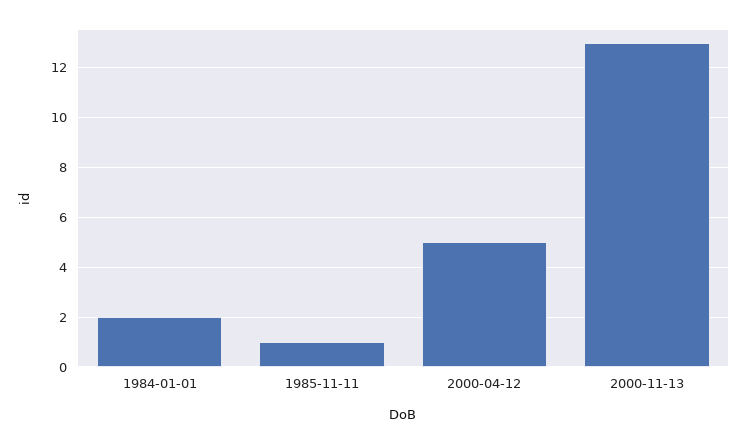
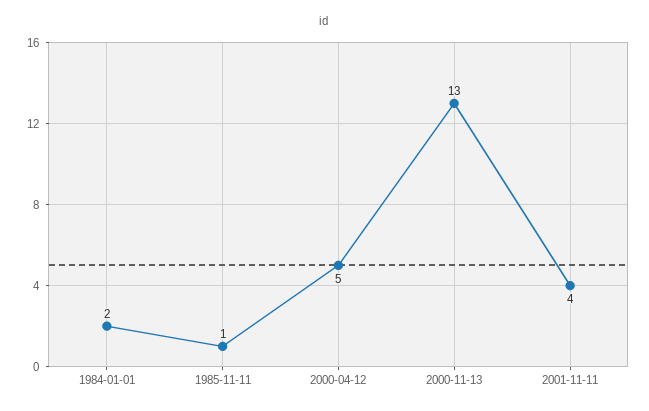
2001-11-11: none -> 4

